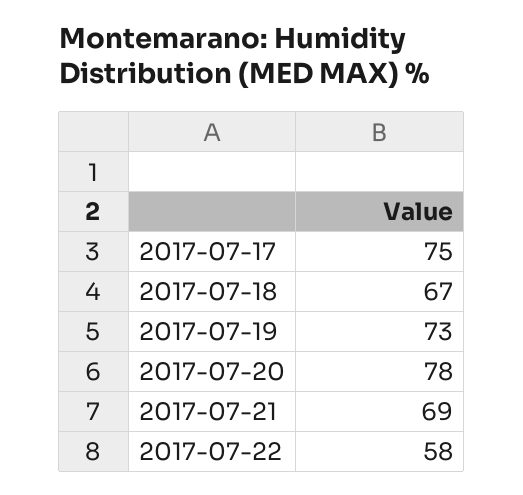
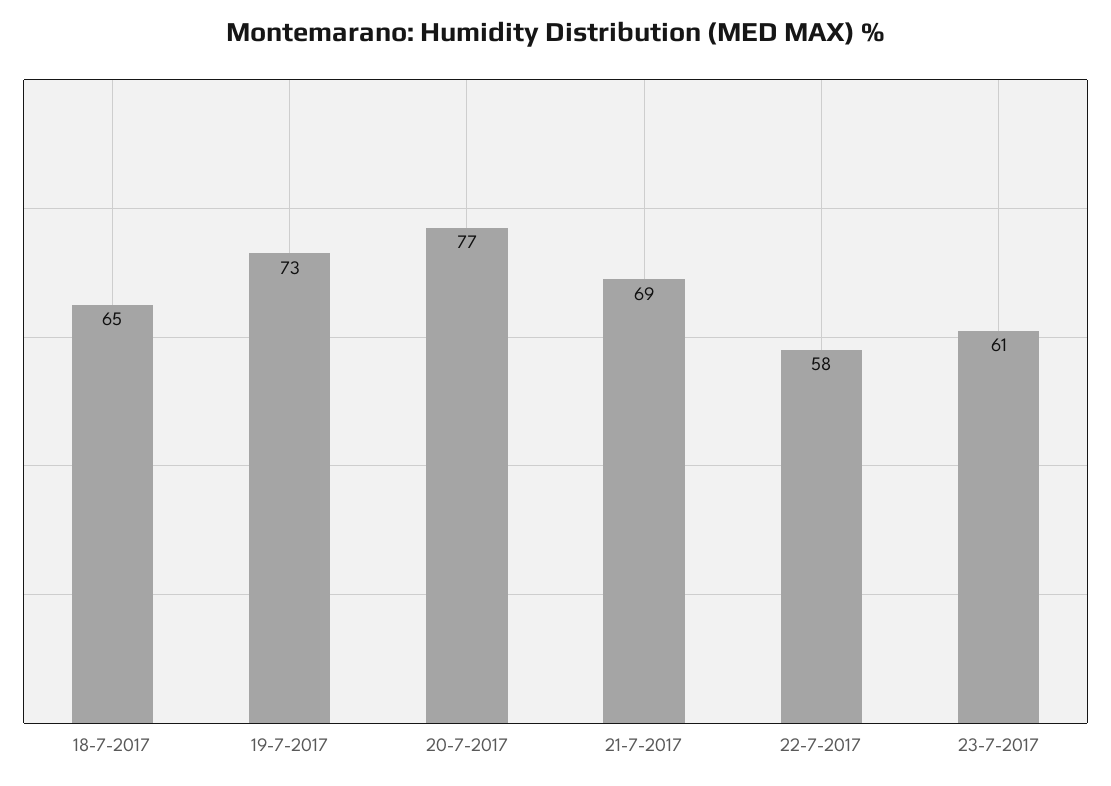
2017-07-17: 75 -> none
2017-07-18: 67 -> 65
2017-07-20: 78 -> 77
23-7-2017: none -> 61

